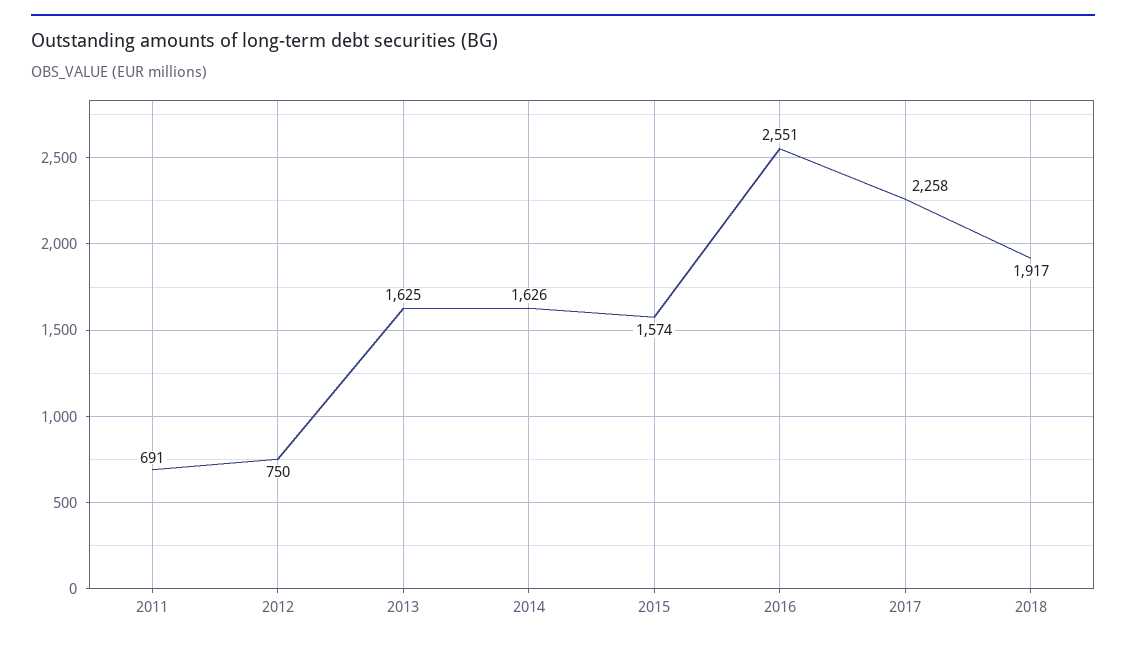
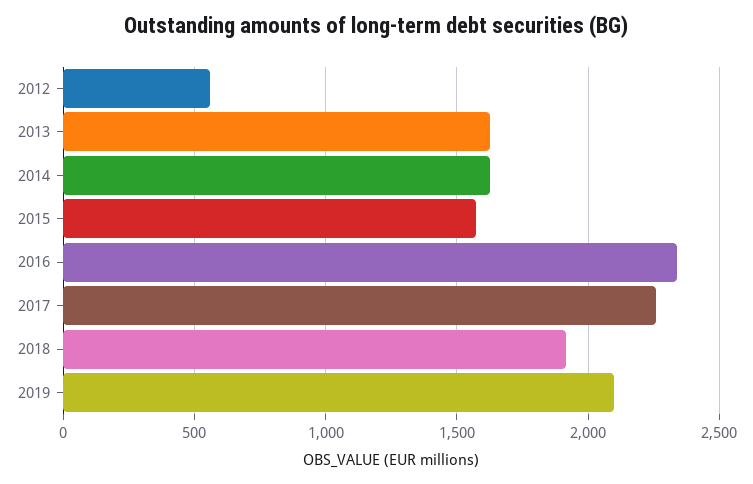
2011: 691 -> none
2012: 750 -> 550
2016: 2551 -> 2350
2019: none -> 2100

